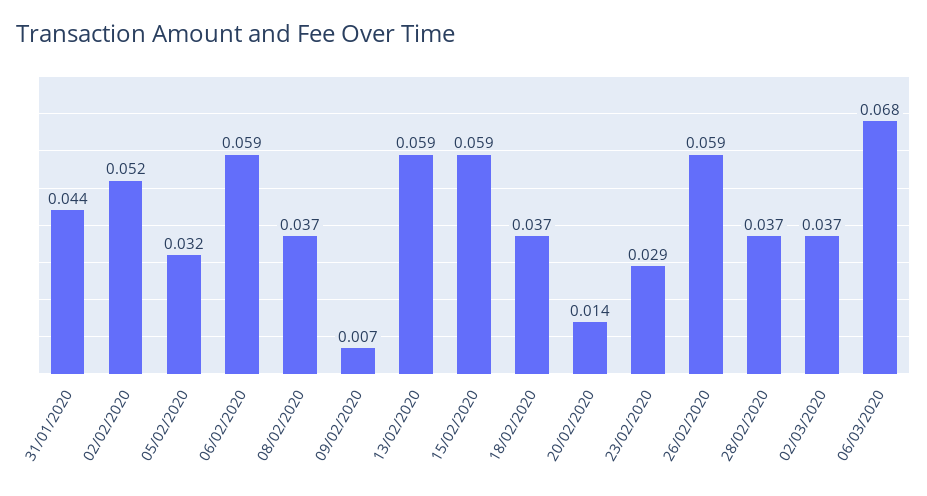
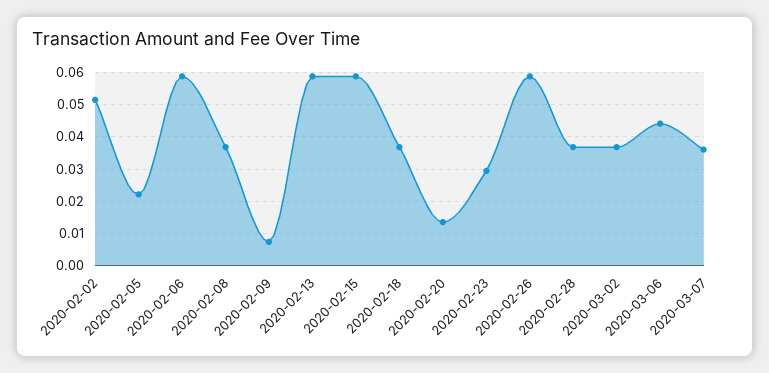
31/01/2020: 0.044 -> none
05/02/2020: 0.032 -> 0.022
06/03/2020: 0.068 -> 0.044
2020-03-07: none -> 0.036

